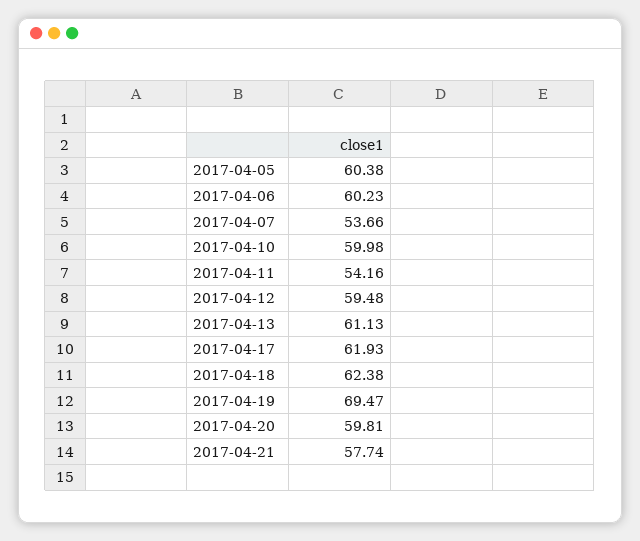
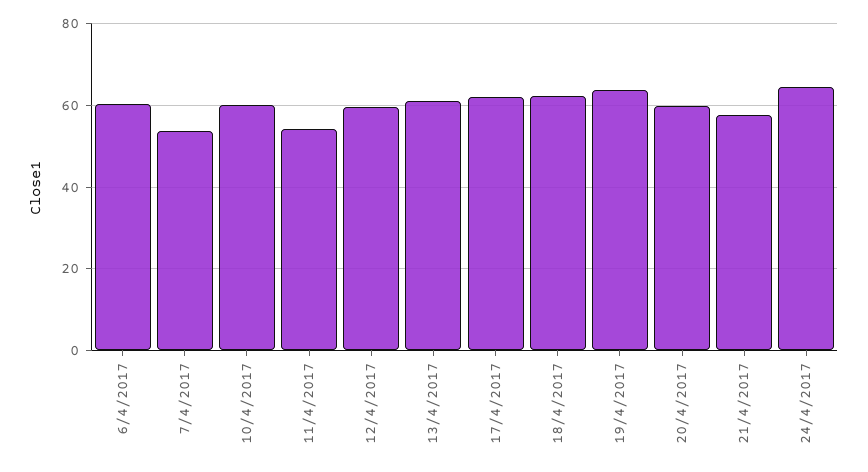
2017-04-05: 60.38 -> none
2017-04-19: 69.47 -> 64
24/4/2017: none -> 64

